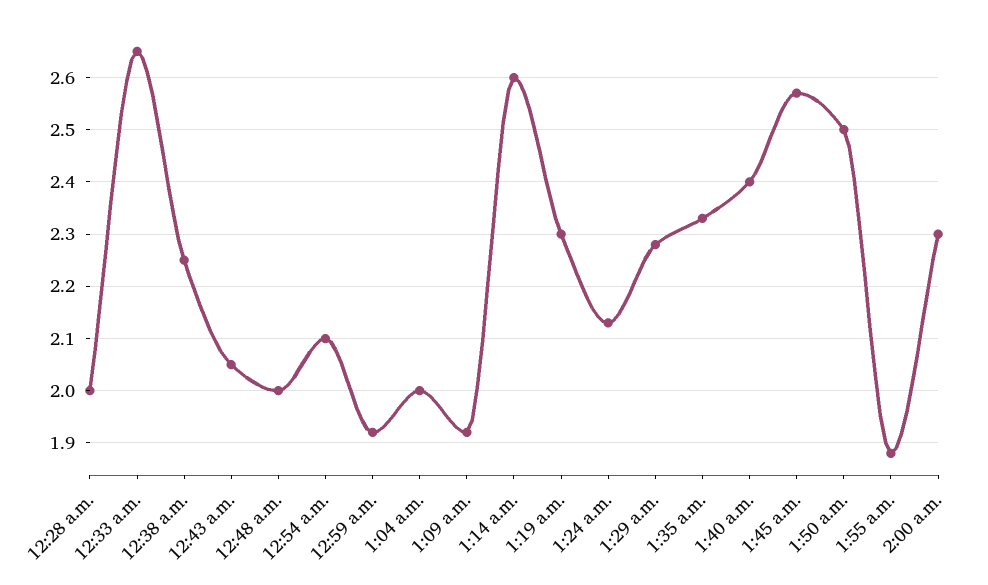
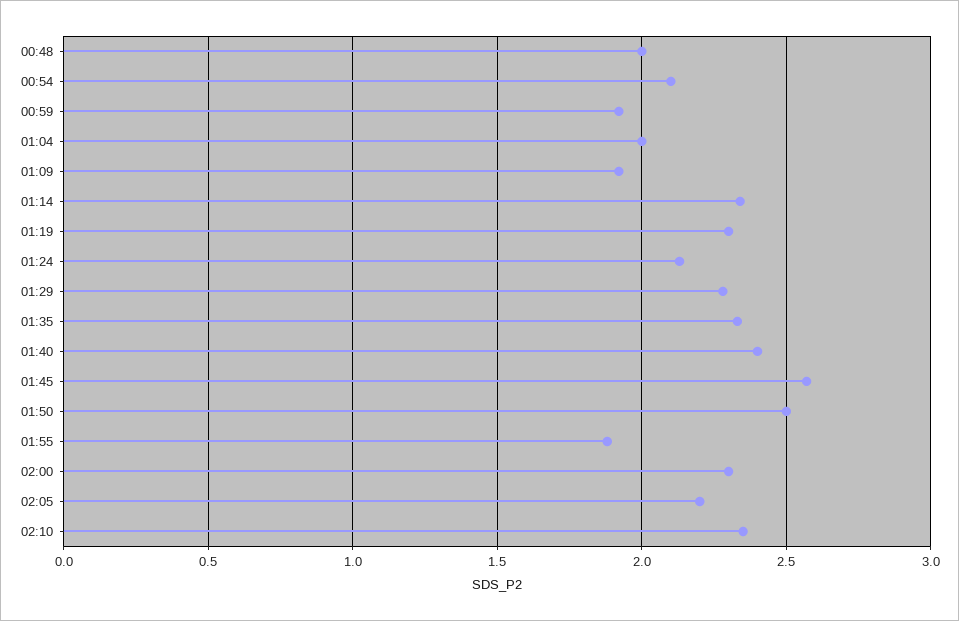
12:28 a.m.: 2 -> none
12:33 a.m.: 2.65 -> none
12:38 a.m.: 2.25 -> none
12:43 a.m.: 2.05 -> none
1:14 a.m.: 2.6 -> 2.35
02:05: none -> 2.2
02:10: none -> 2.35

